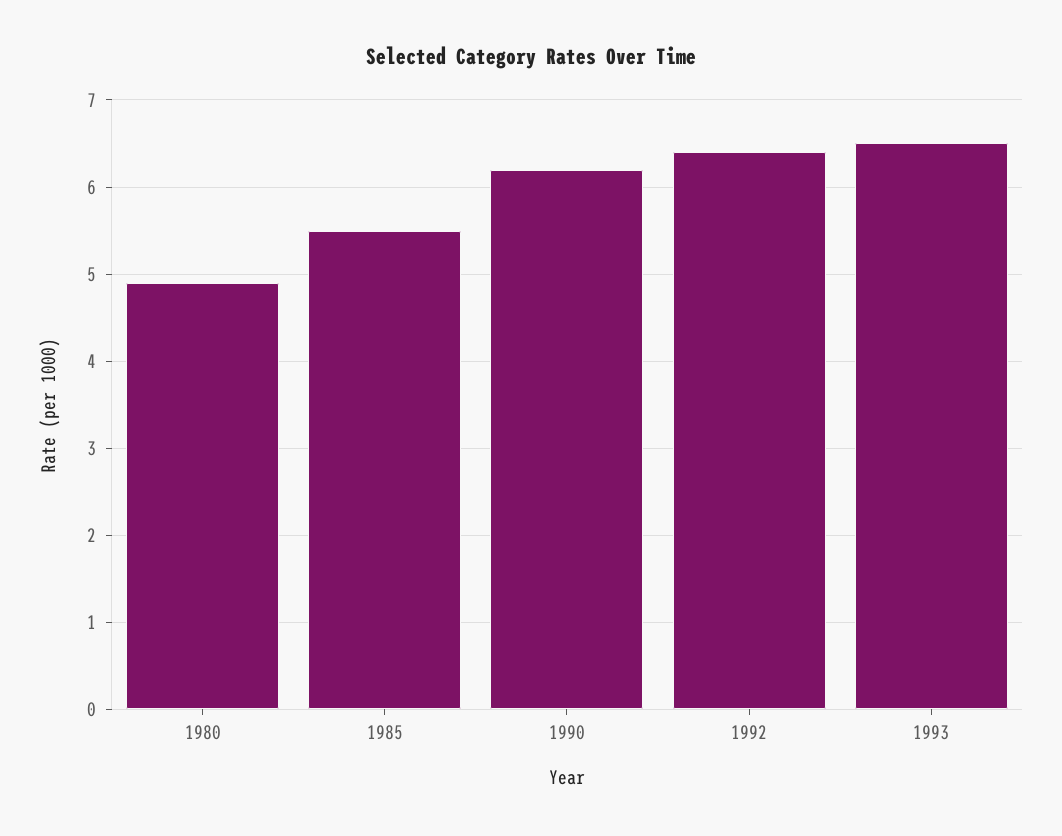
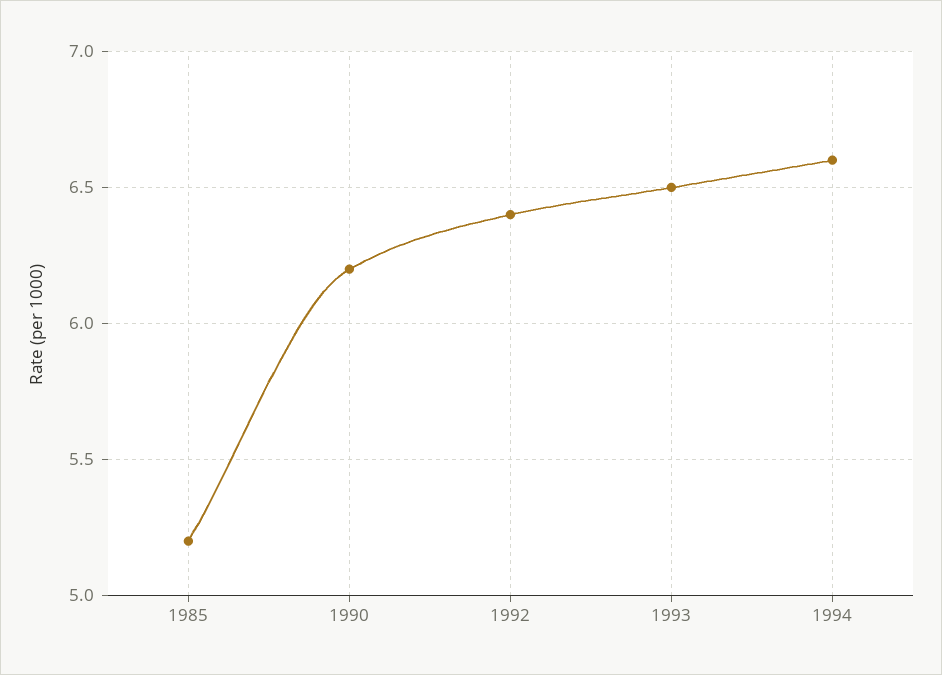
1980: 4.9 -> none
1985: 5.5 -> 5.2
1994: none -> 6.6

